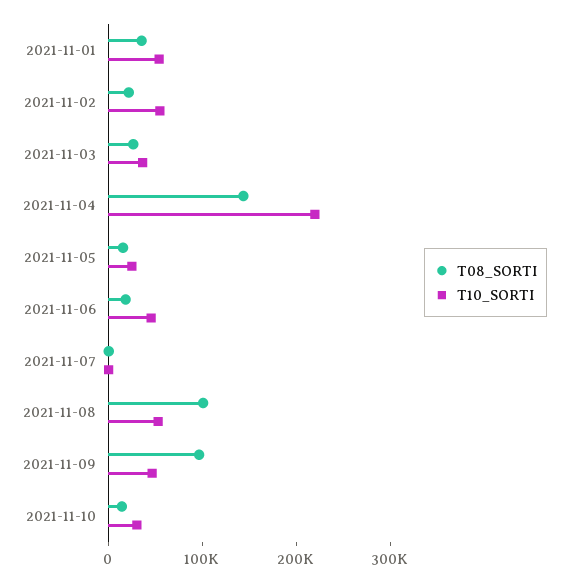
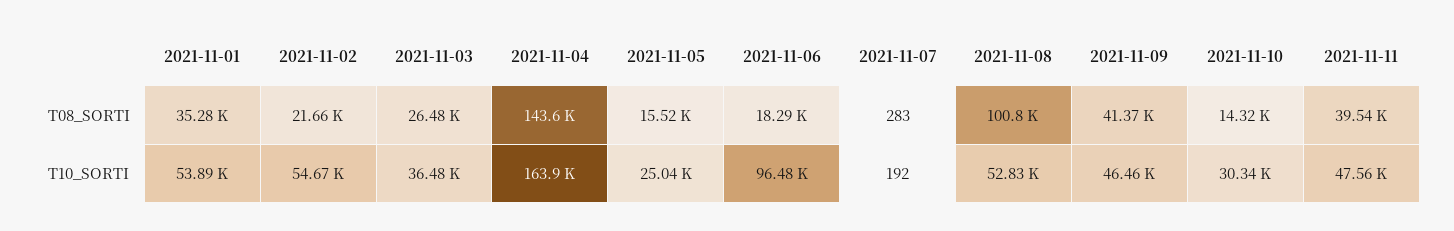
T10_SORTI, 2021-11-04: 220000 -> 163900
T10_SORTI, 2021-11-06: 40000 -> 96480
T08_SORTI, 2021-11-09: 100000 -> 41370
T08_SORTI, 2021-11-11: none -> 39540
T10_SORTI, 2021-11-11: none -> 47560

